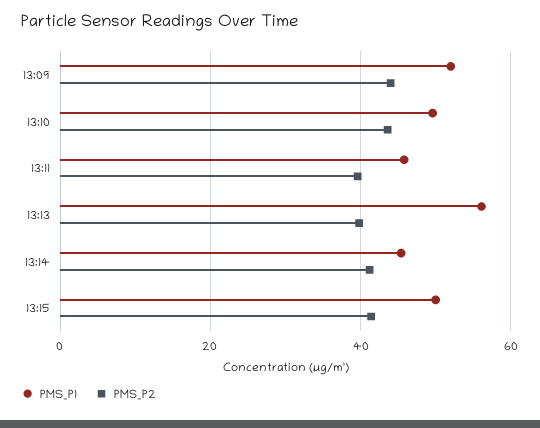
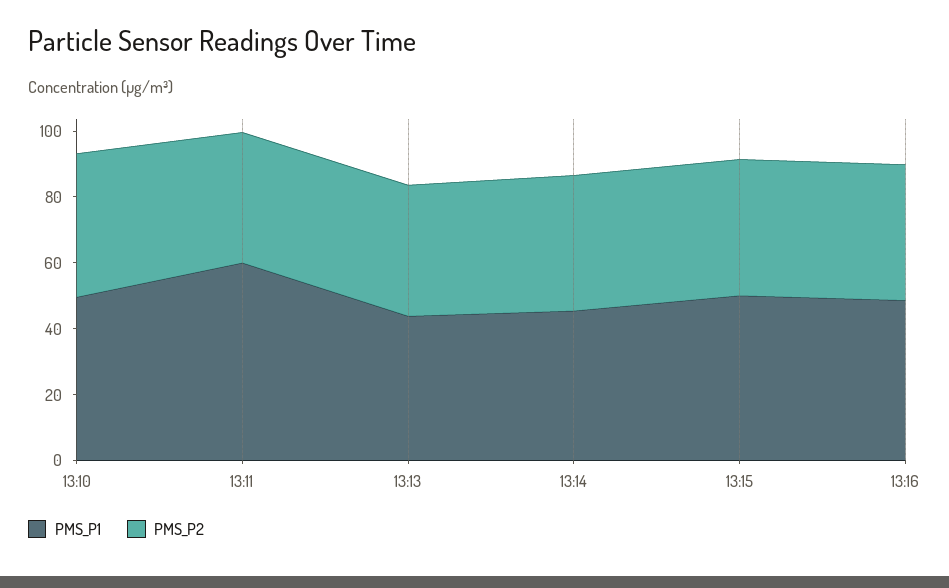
PMS_P1, 13:09: 52 -> none
PMS_P2, 13:09: 44 -> none
PMS_P1, 13:11: 46 -> 60
PMS_P1, 13:13: 56 -> 45
PMS_P1, 13:16: none -> 50
PMS_P2, 13:16: none -> 40

